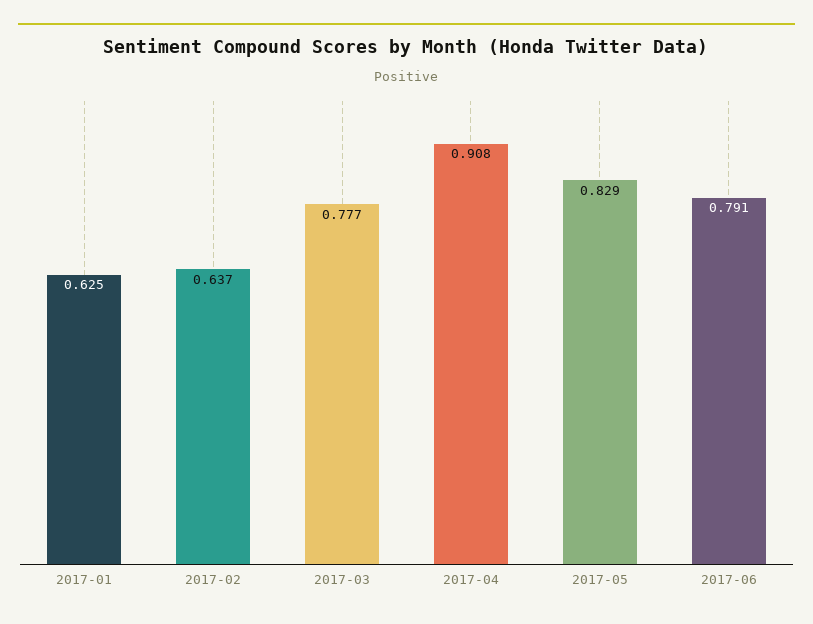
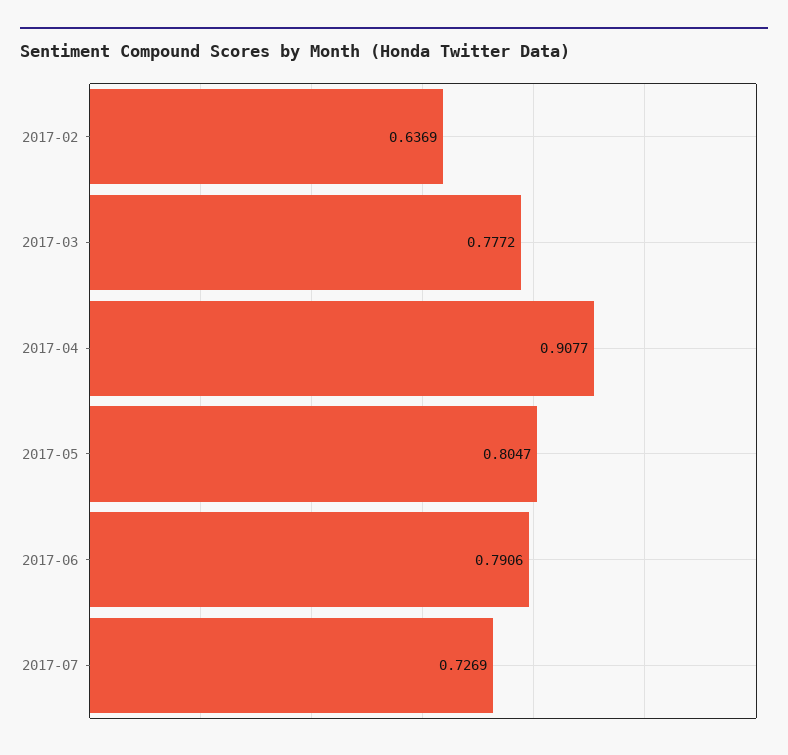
2017-01: 0.625 -> none
2017-05: 0.829 -> 0.8047
2017-07: none -> 0.7269

